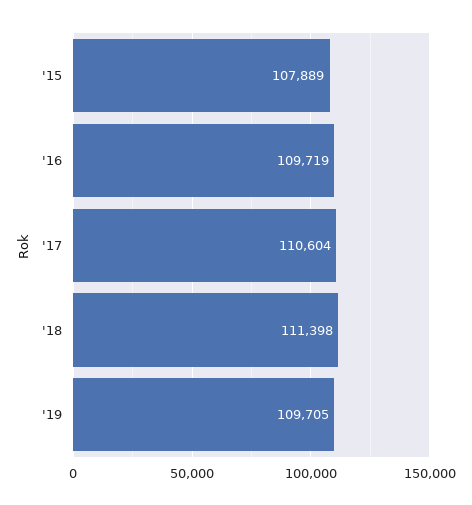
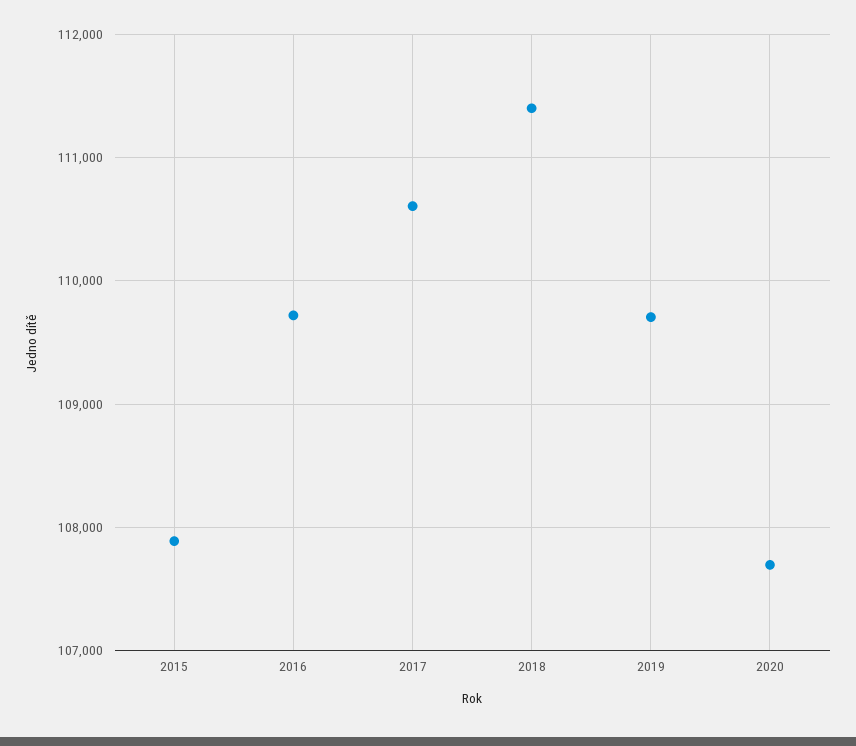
2020: none -> 107700

